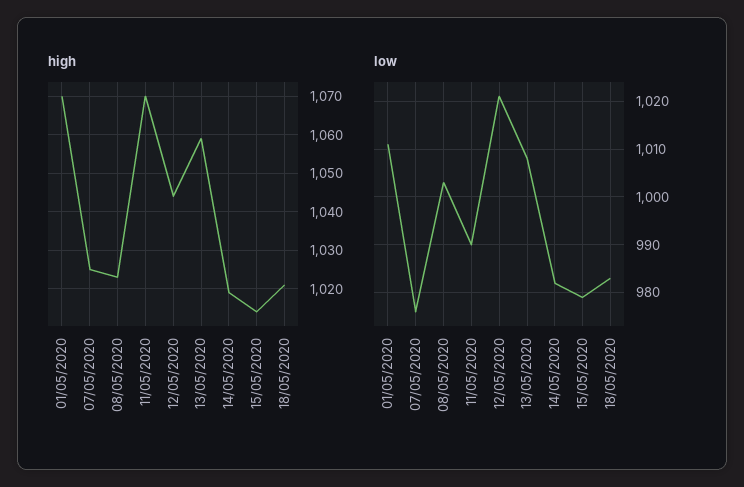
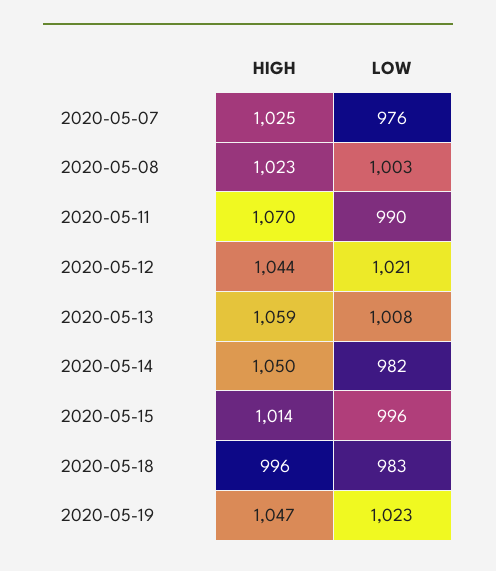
high, 01/05/2020: 1070 -> none
high, 14/05/2020: 1020 -> 1050
high, 18/05/2020: 1020 -> 996
low, 01/05/2020: 1010 -> none
low, 15/05/2020: 980 -> 996
high, 2020-05-19: none -> 1047
low, 2020-05-19: none -> 1023

